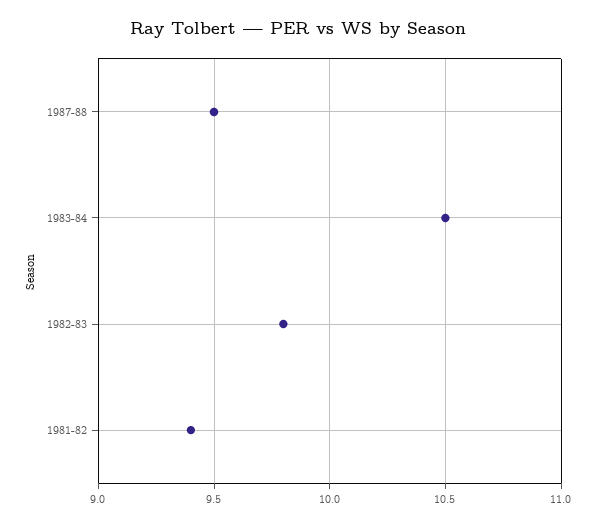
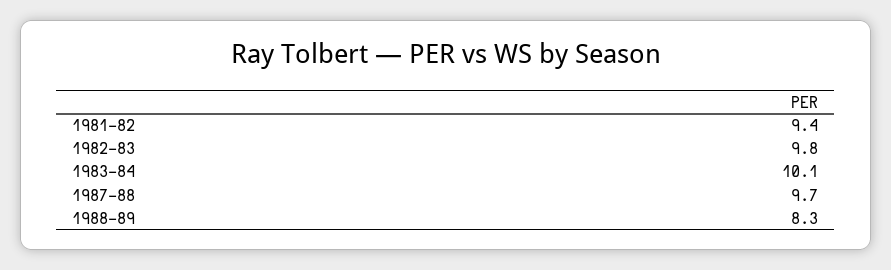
1987-88: 9.5 -> 9.7
1983-84: 10.5 -> 10.1
1988-89: none -> 8.3

